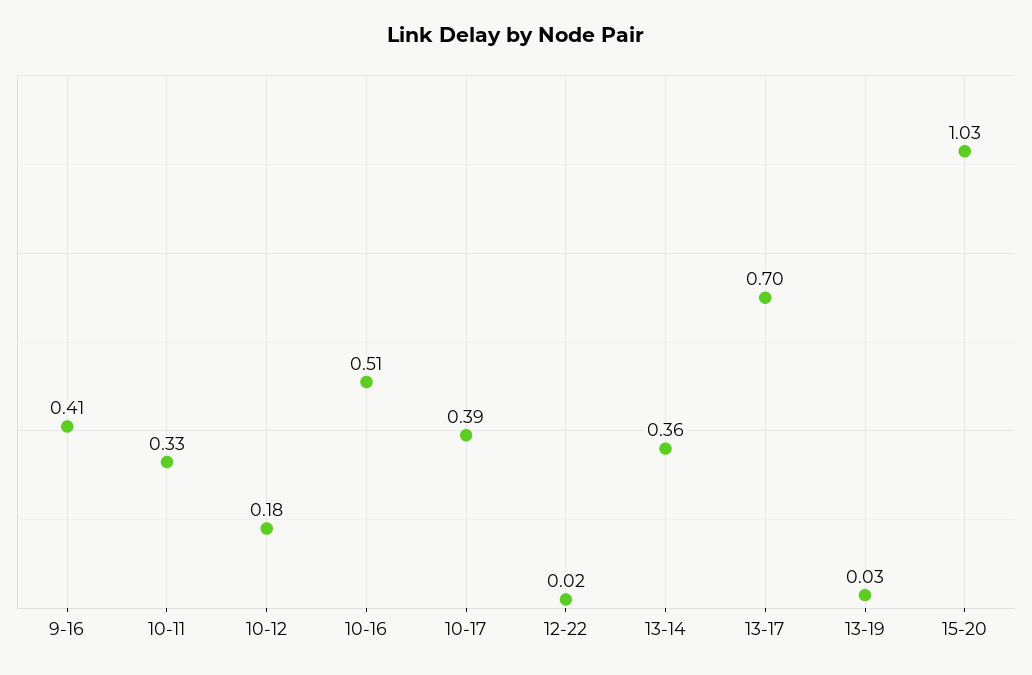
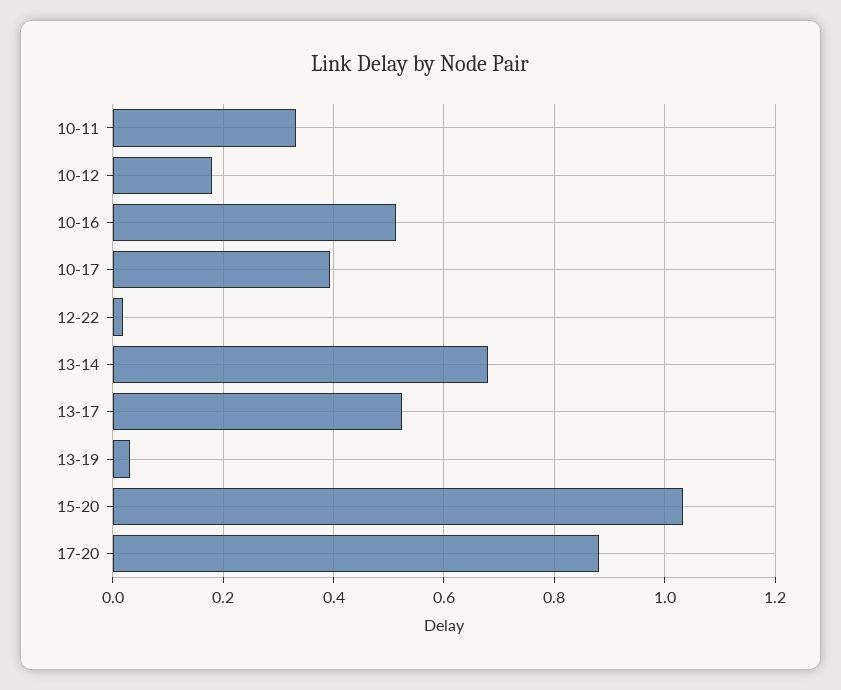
9-16: 0.41 -> none
13-14: 0.36 -> 0.68
13-17: 0.7 -> 0.52
17-20: none -> 0.88

